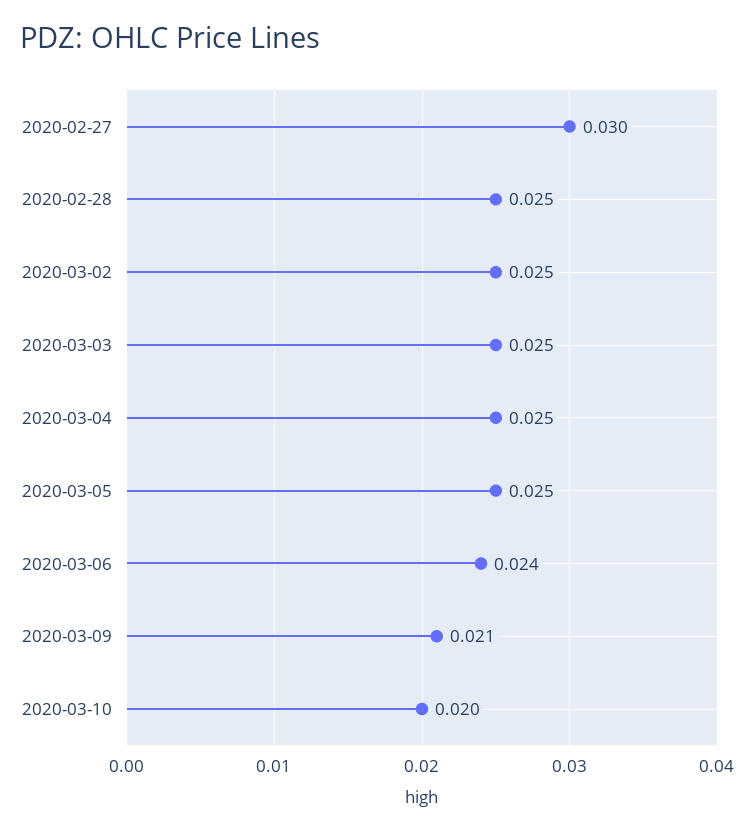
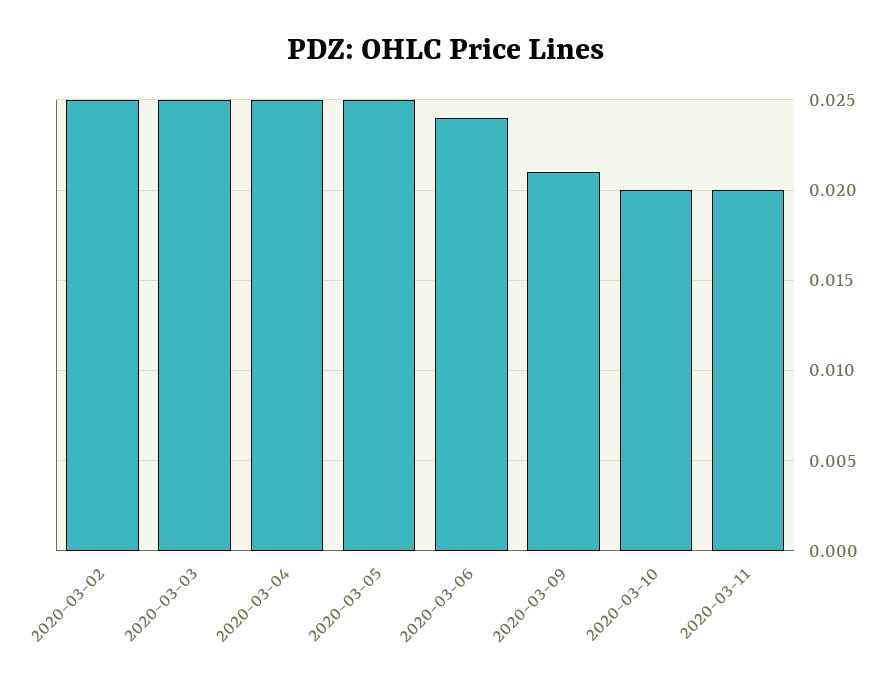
2020-02-27: 0.03 -> none
2020-02-28: 0.025 -> none
2020-03-11: none -> 0.02

